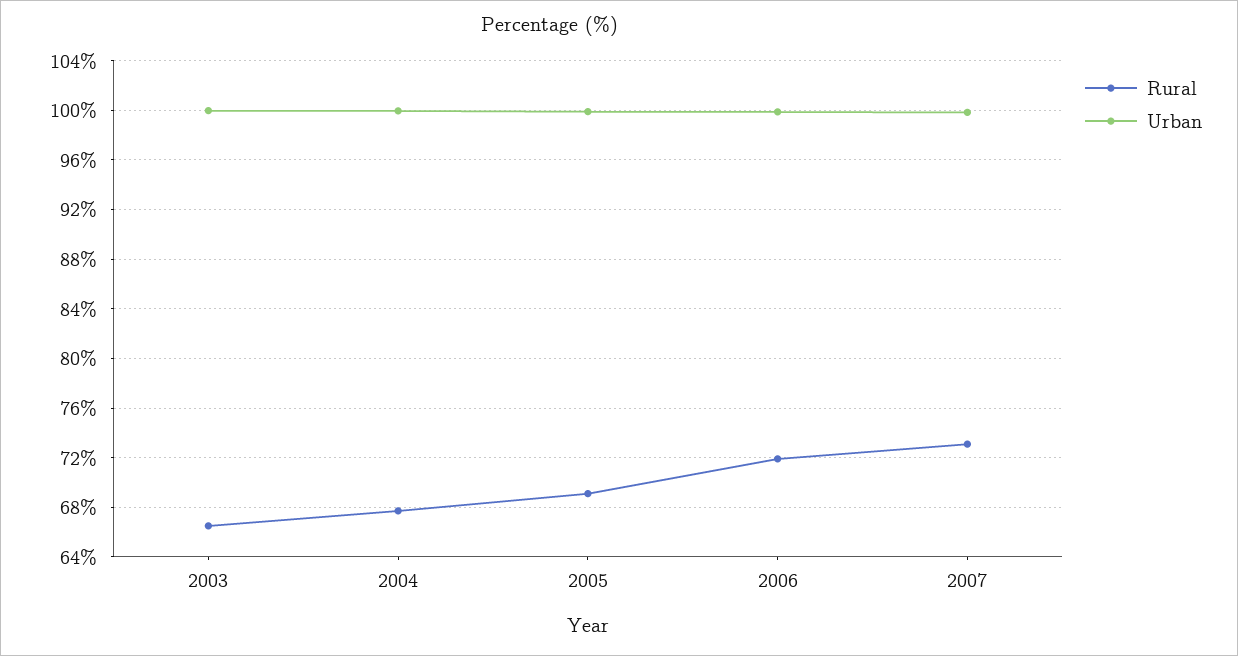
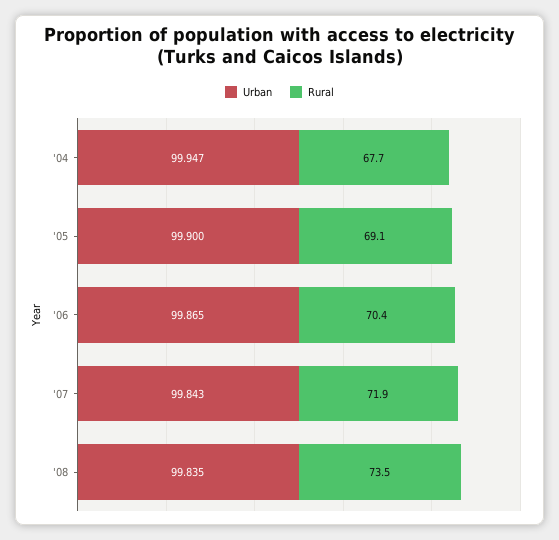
Rural, 2003: 66.5 -> none
Urban, 2003: 100 -> none
Rural, 2006: 72 -> 70.4
Rural, 2007: 73 -> 71.9
Urban, '08: none -> 99.835
Rural, '08: none -> 73.5

